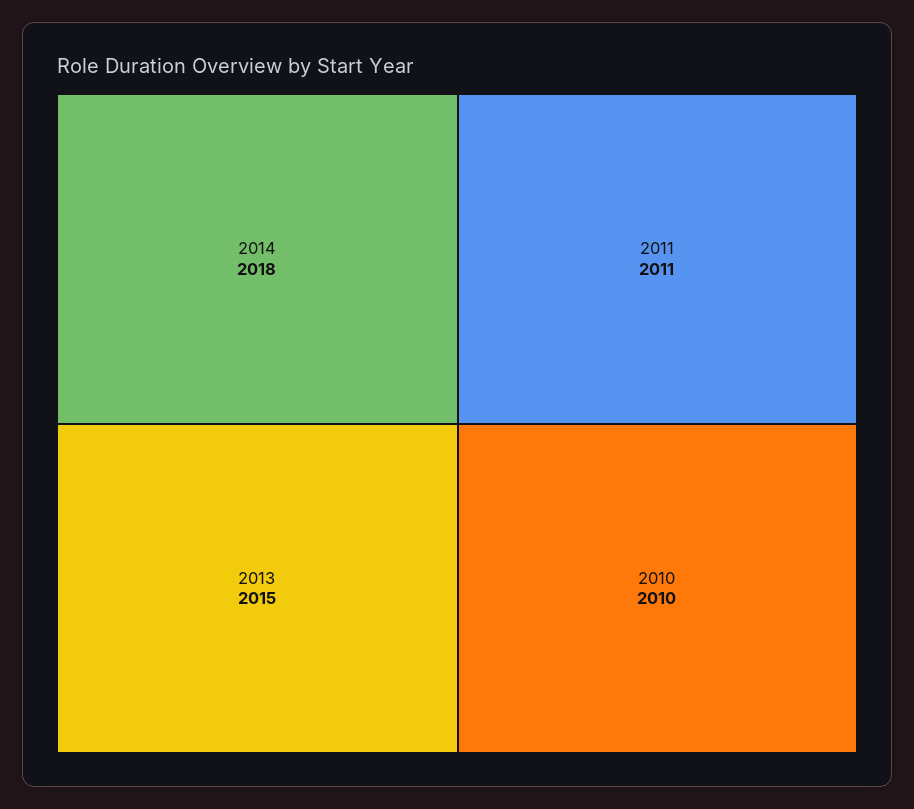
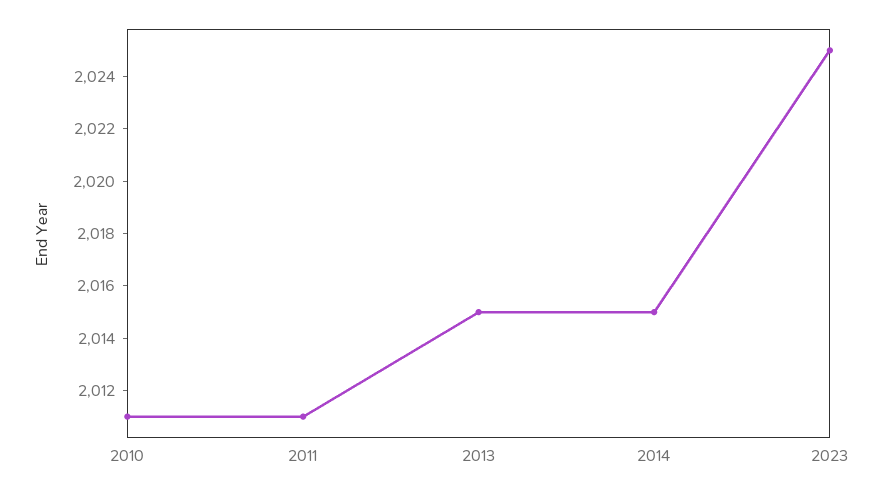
2014: 2018 -> 2015
2010: 2010 -> 2011
2023: none -> 2025

